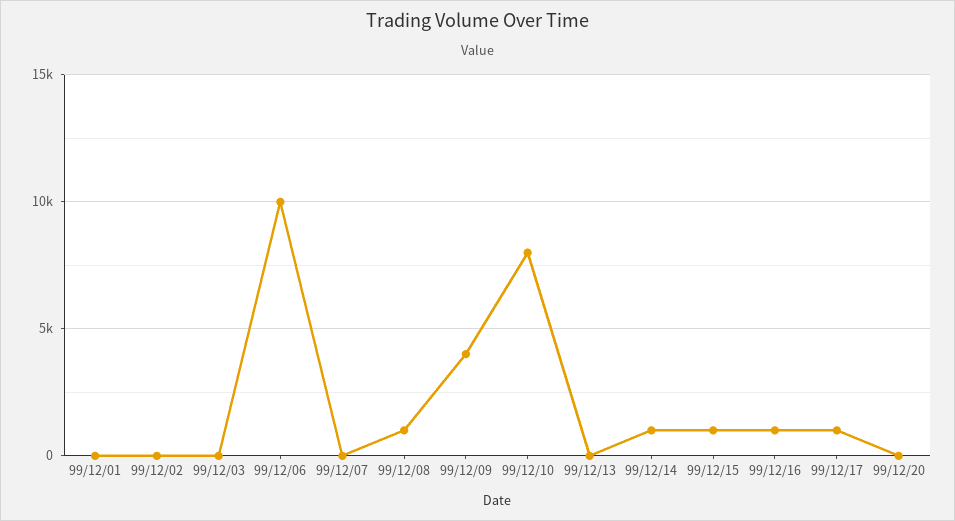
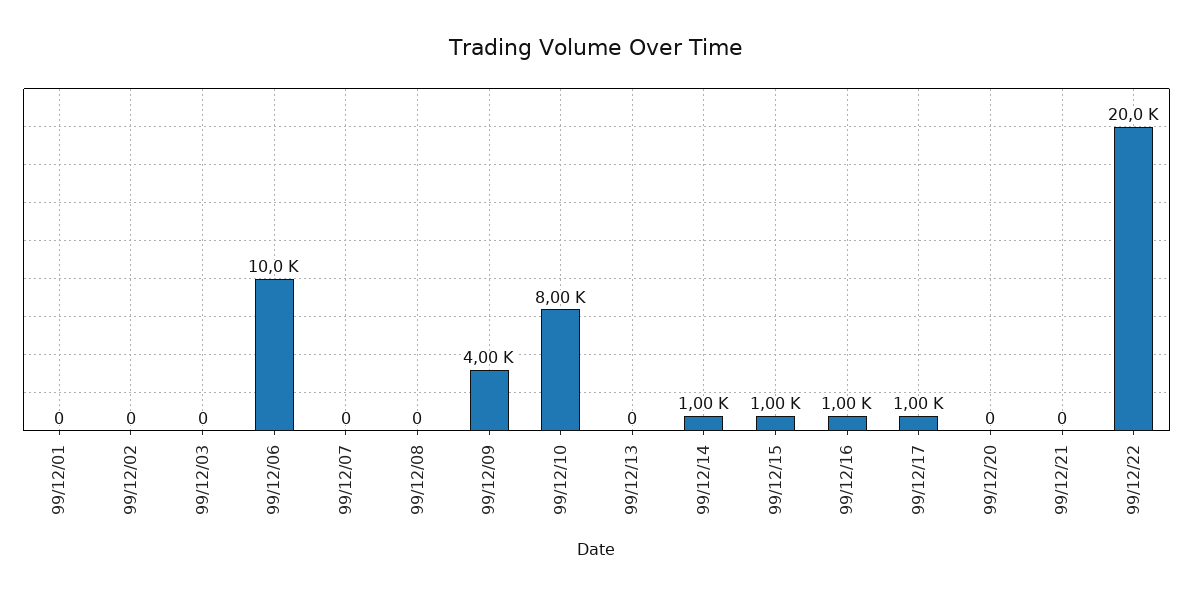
99/12/08: 1000 -> 0
99/12/21: none -> 0
99/12/22: none -> 20000

